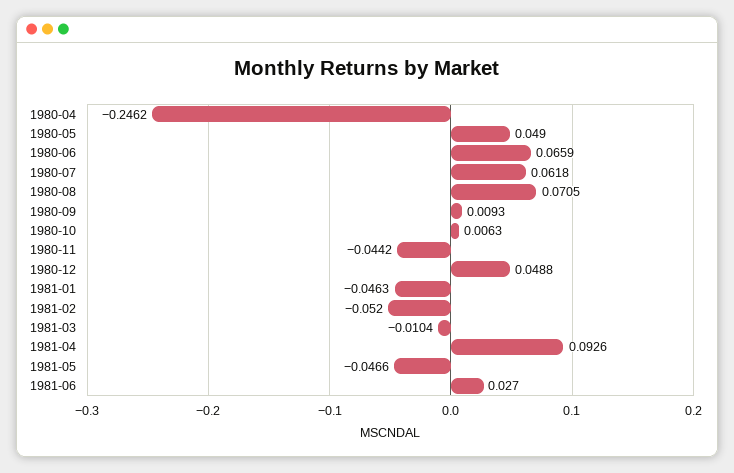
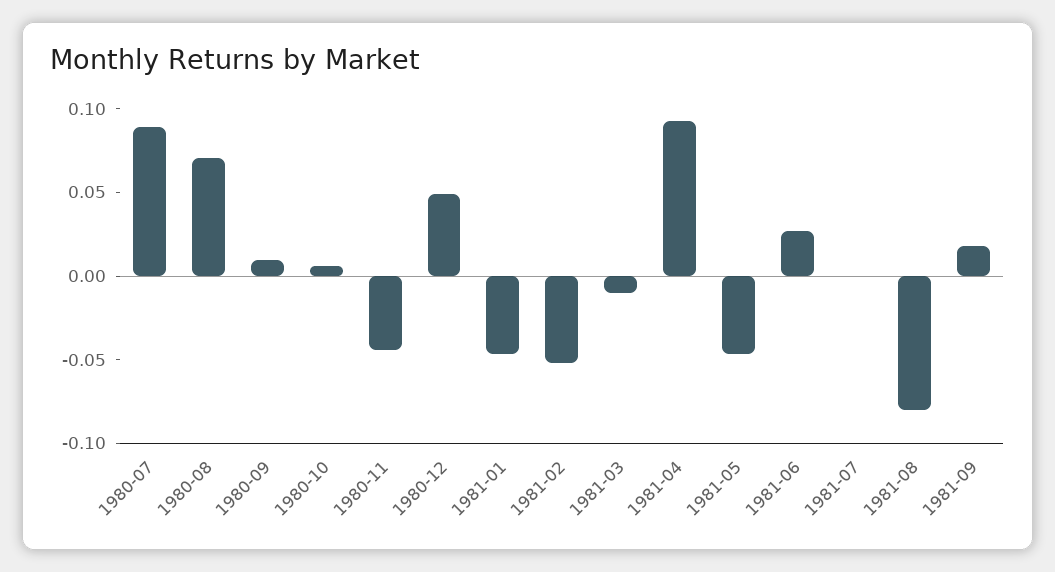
1980-04: -0.2462 -> none
1980-05: 0.049 -> none
1980-06: 0.0659 -> none
1980-07: 0.0618 -> 0.09
1981-07: none -> 0
1981-08: none -> -0.08
1981-09: none -> 0.02

